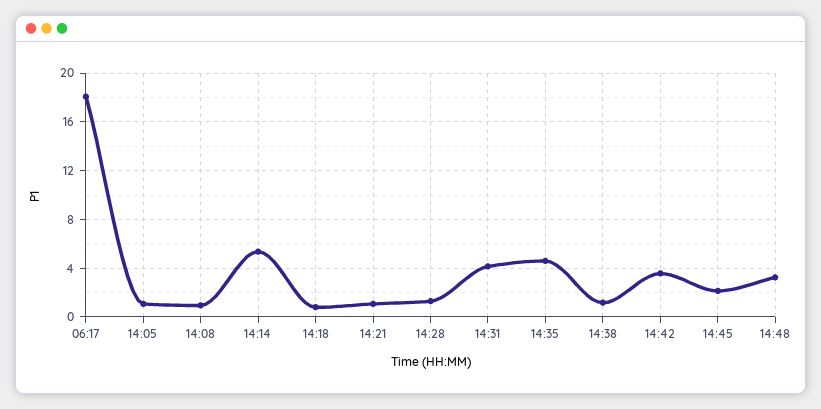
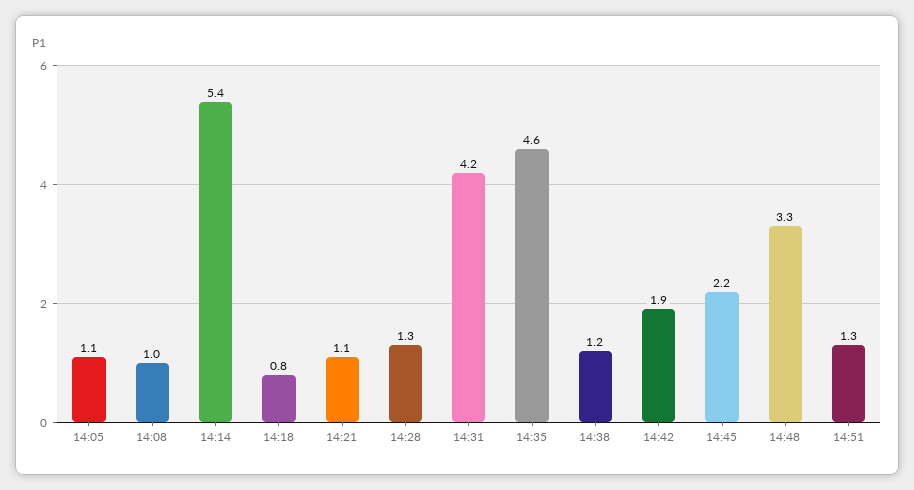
06:17: 18 -> none
14:42: 3.5 -> 1.9
14:51: none -> 1.3

